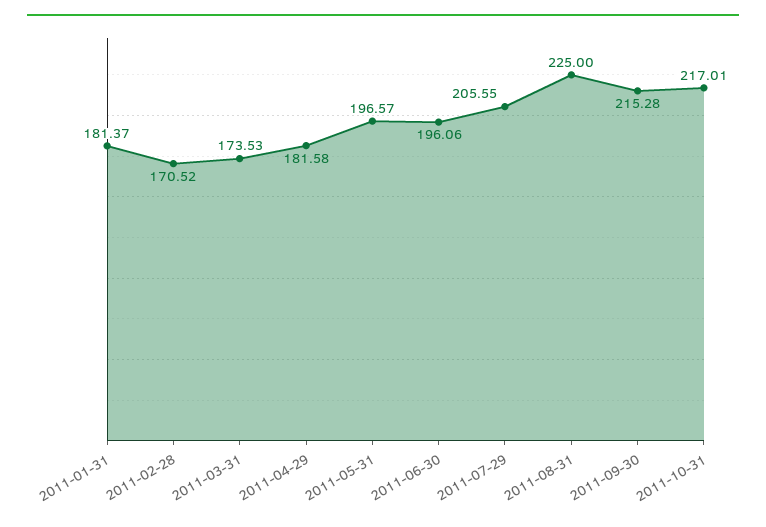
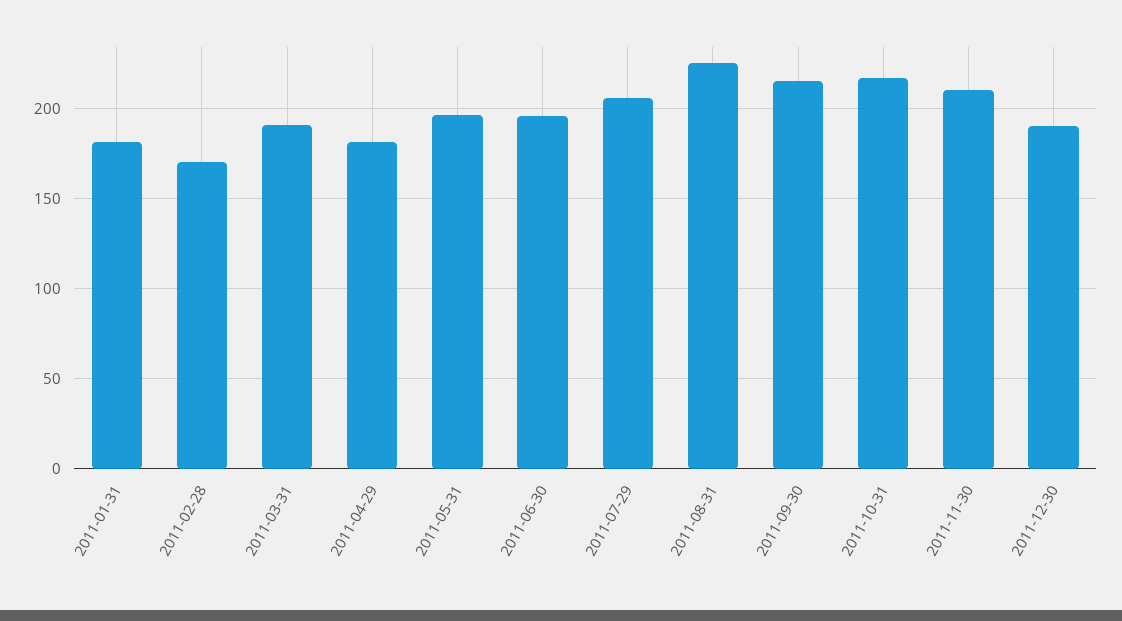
2011-03-31: 173.53 -> 190
2011-11-30: none -> 210
2011-12-30: none -> 190

